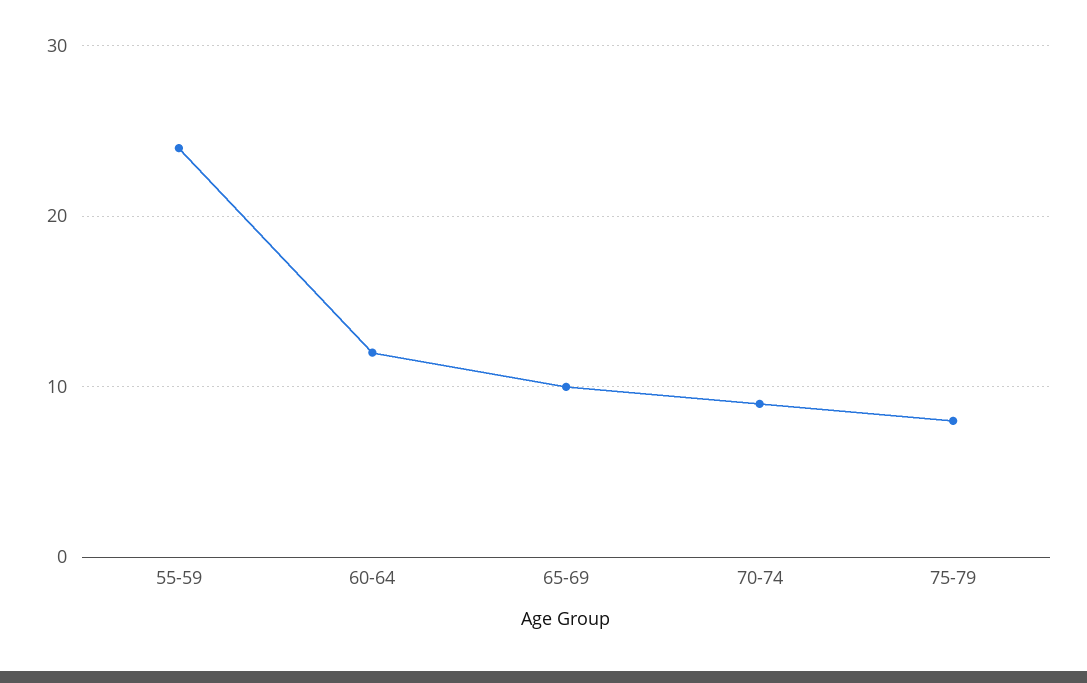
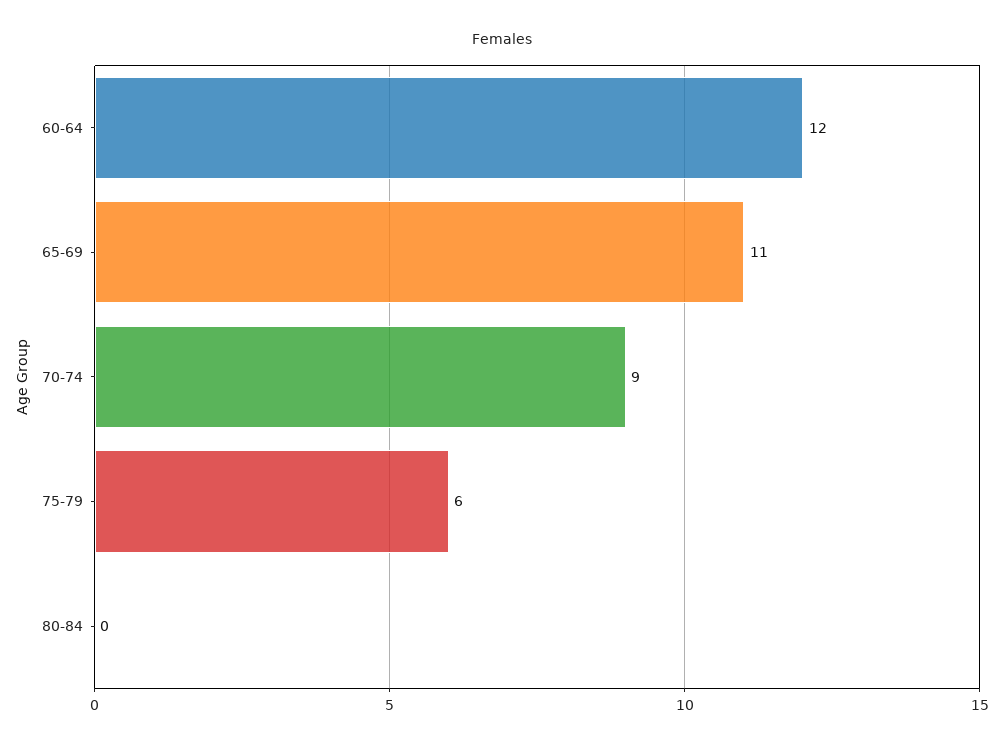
55-59: 24 -> none
65-69: 10 -> 11
75-79: 8 -> 6
80-84: none -> 0

